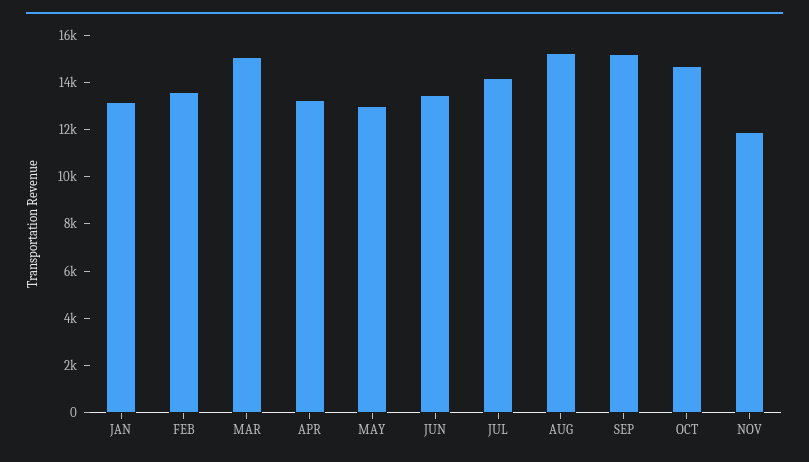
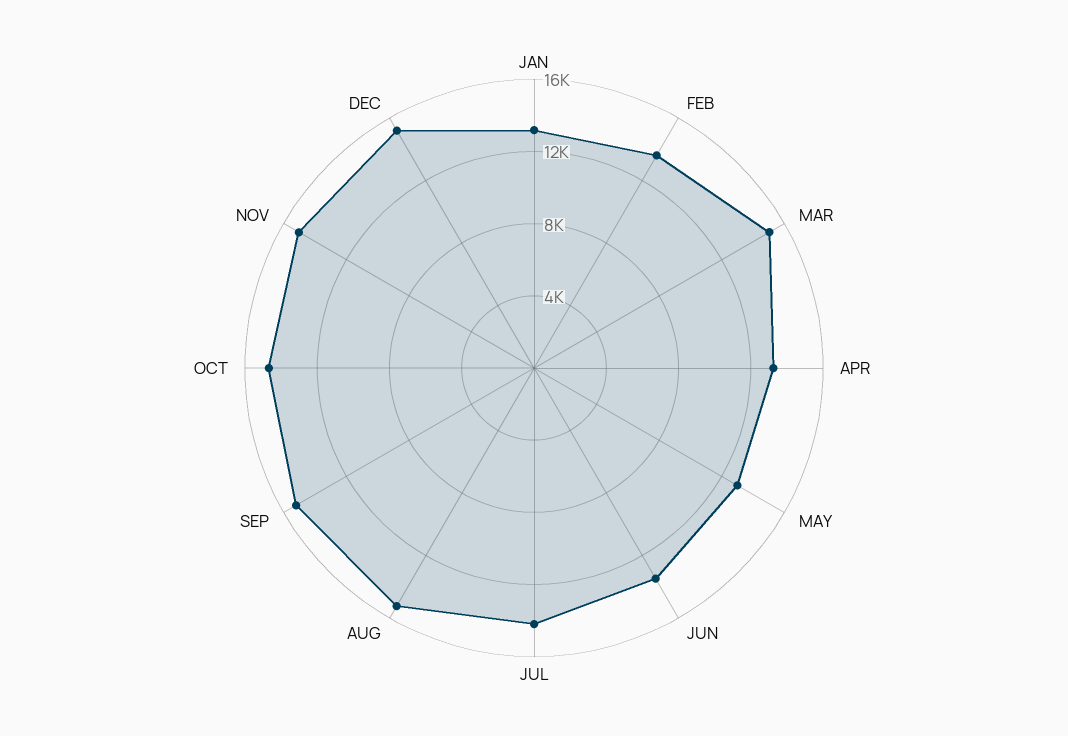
NOV: 12000 -> 15000
DEC: none -> 15000

